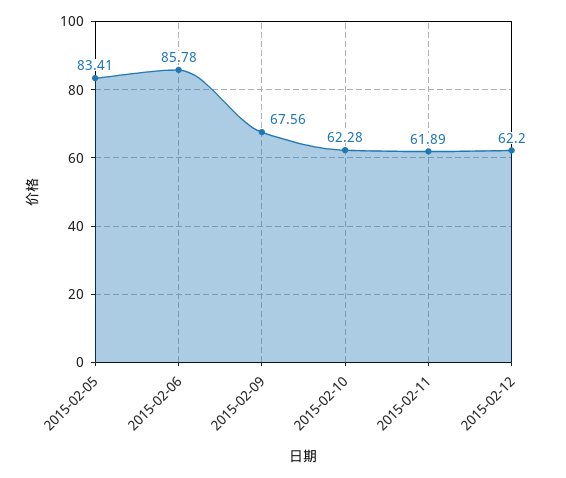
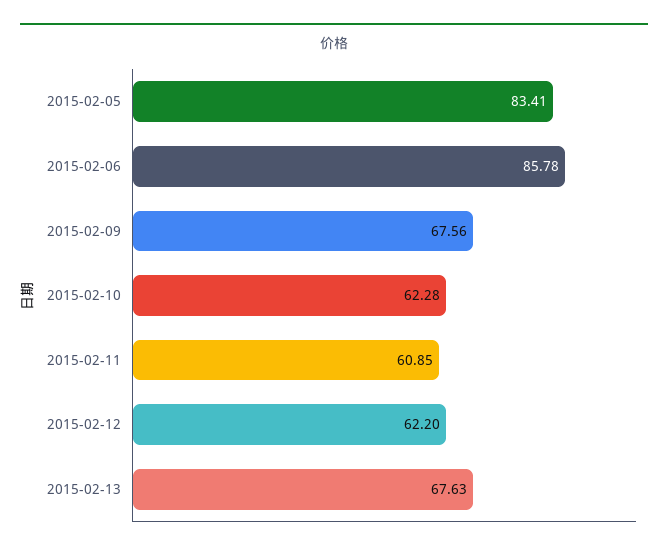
2015-02-11: 61.89 -> 60.85
2015-02-13: none -> 67.63

